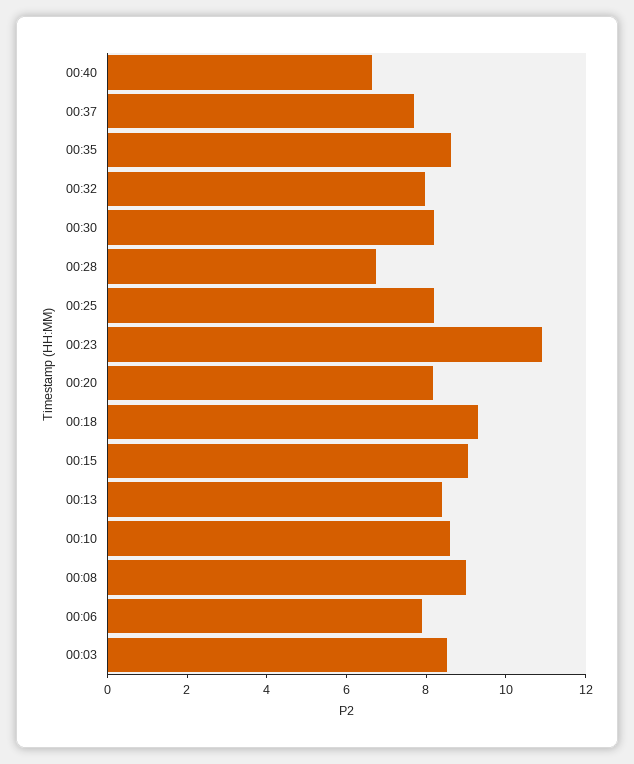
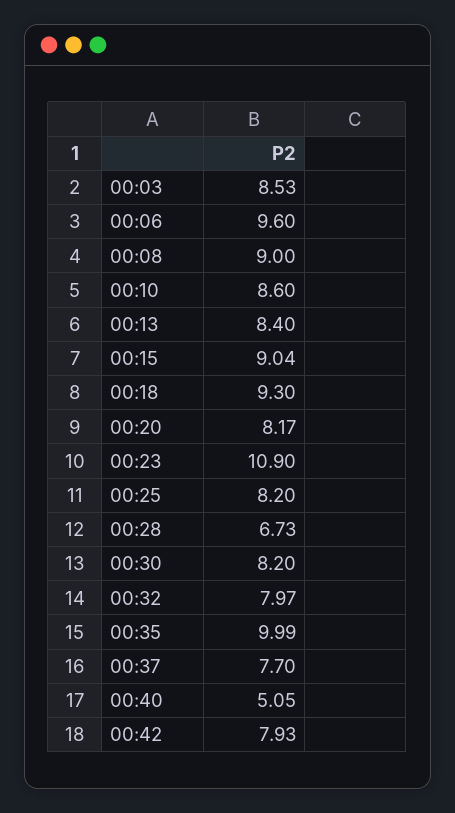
00:40: 6.5 -> 5.05
00:35: 8.5 -> 9.99
00:06: 8 -> 9.6
00:42: none -> 7.93

